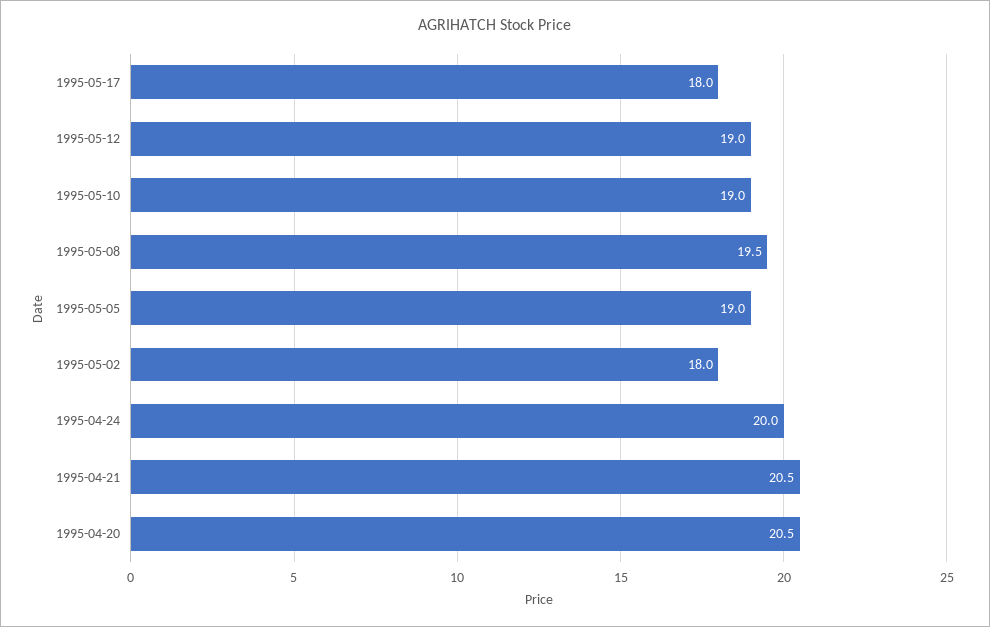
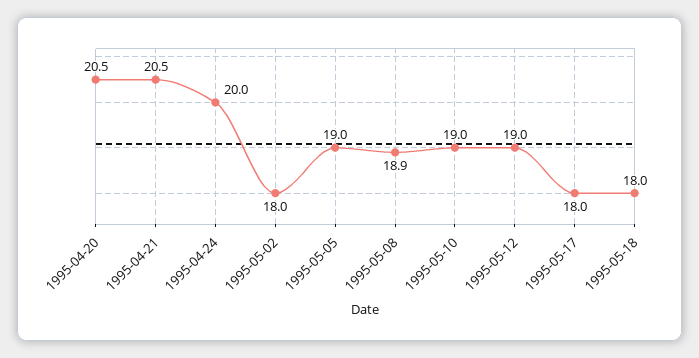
1995-05-08: 19.5 -> 18.9
1995-05-18: none -> 18

